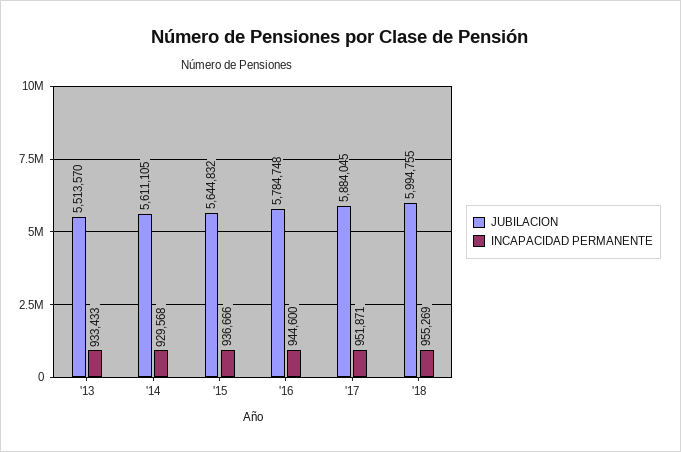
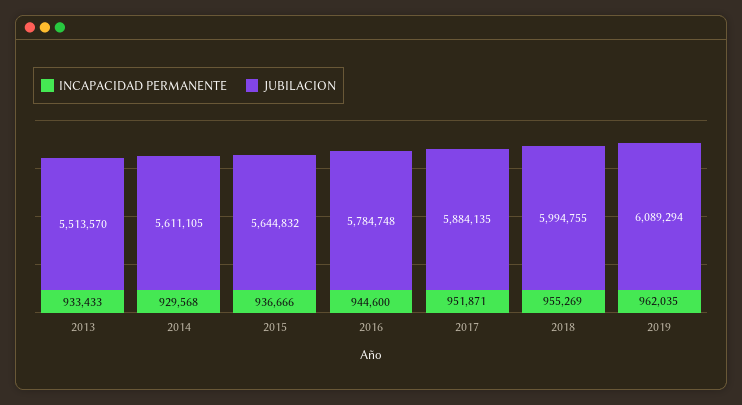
JUBILACION, '17: 5884045 -> 5884135
INCAPACIDAD PERMANENTE, 2019: none -> 962035
JUBILACION, 2019: none -> 6089294

